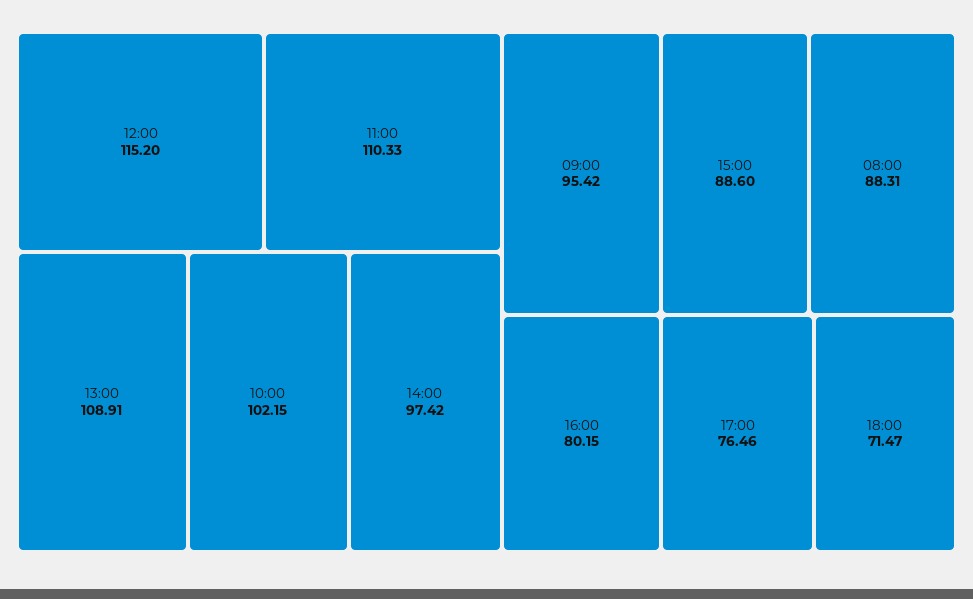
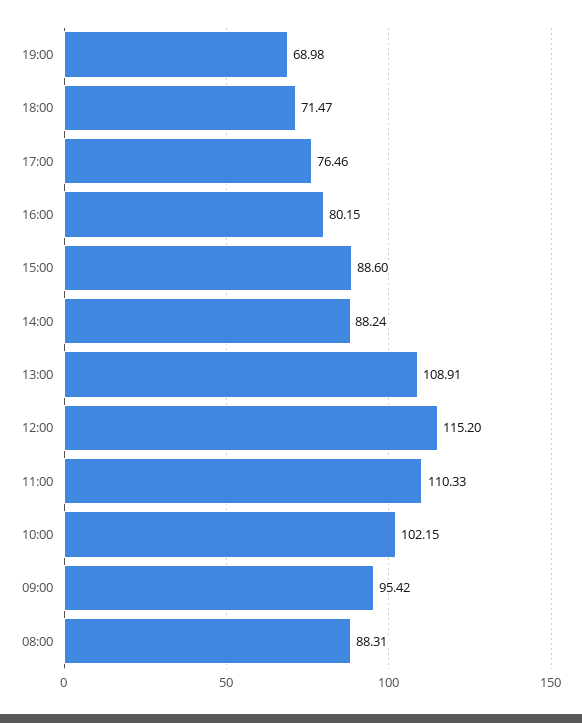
14:00: 97.42 -> 88.24
19:00: none -> 68.98

